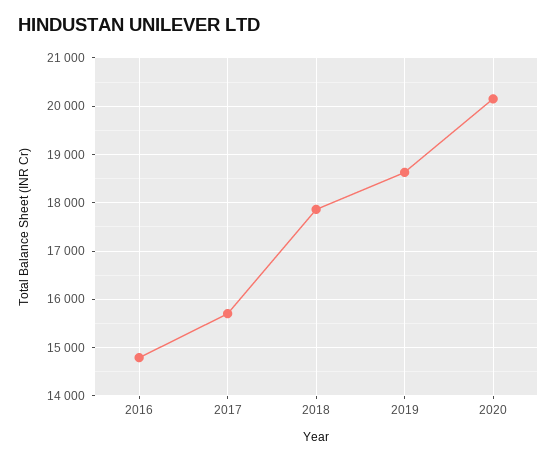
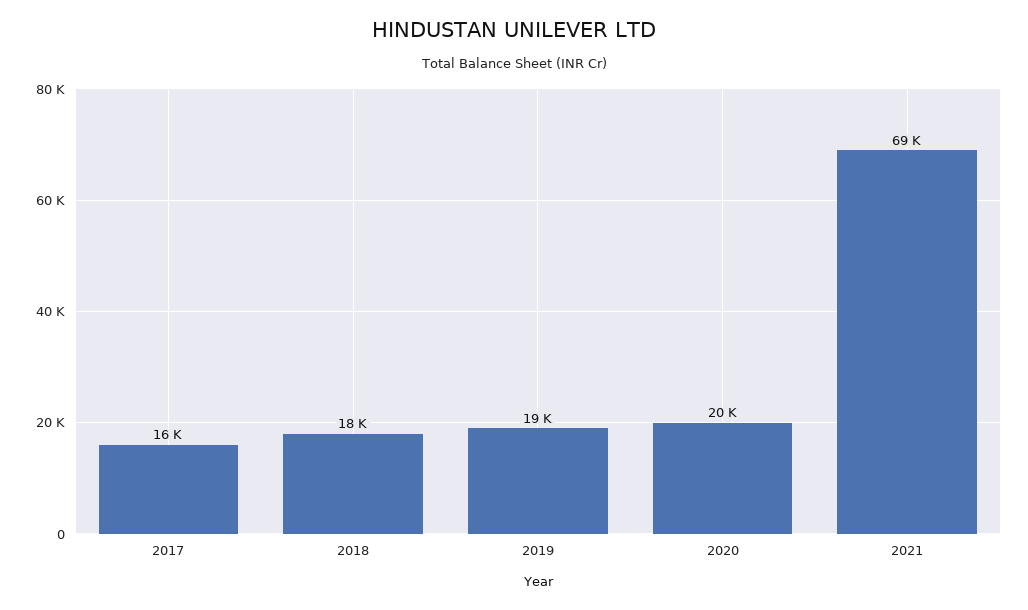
2016: 14800 -> none
2021: none -> 69000

